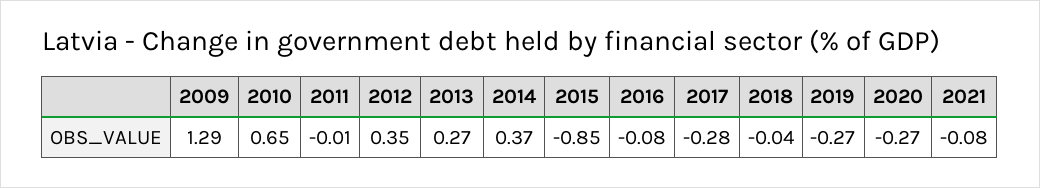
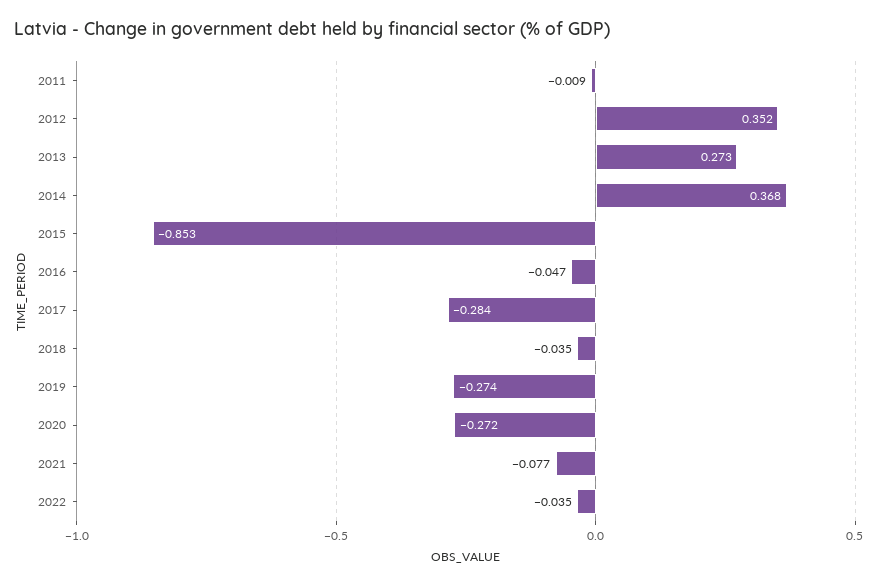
2009: 1.29 -> none
2010: 0.65 -> none
2016: -0.08 -> -0.047
2022: none -> -0.035

